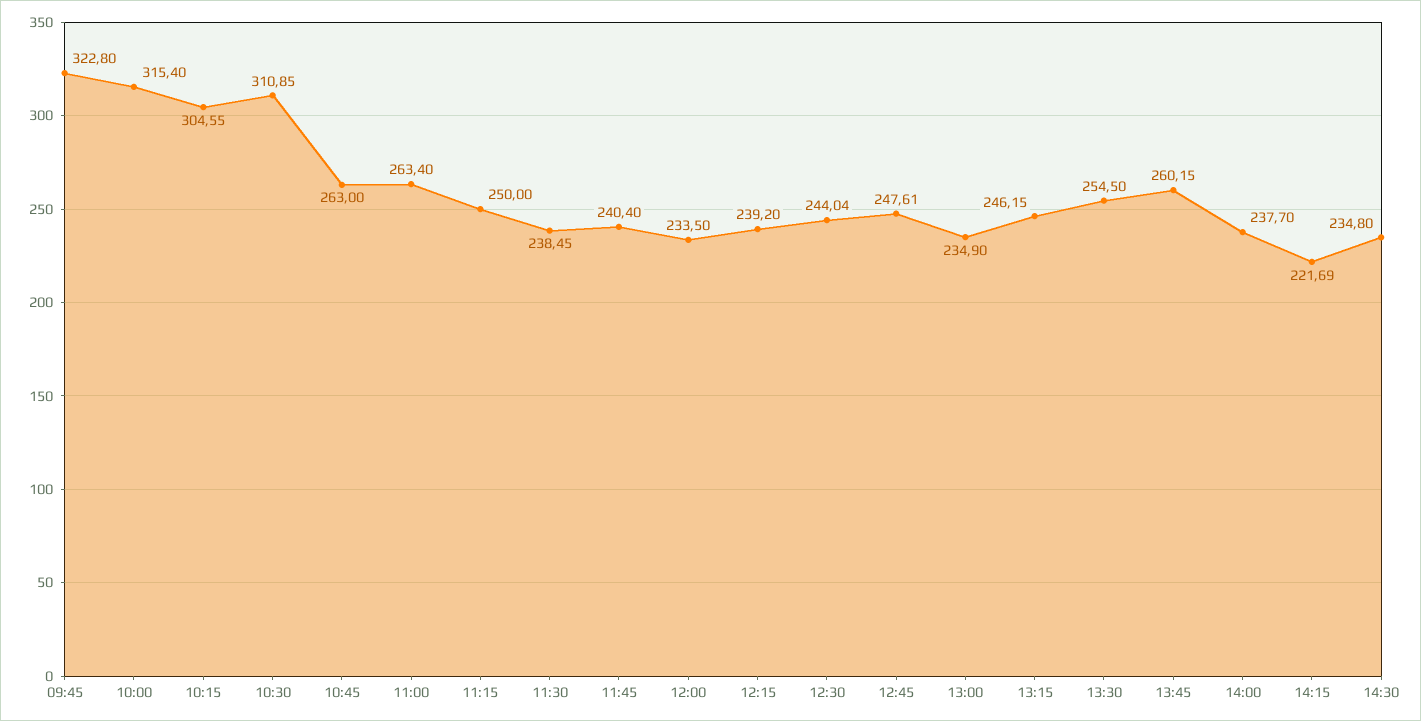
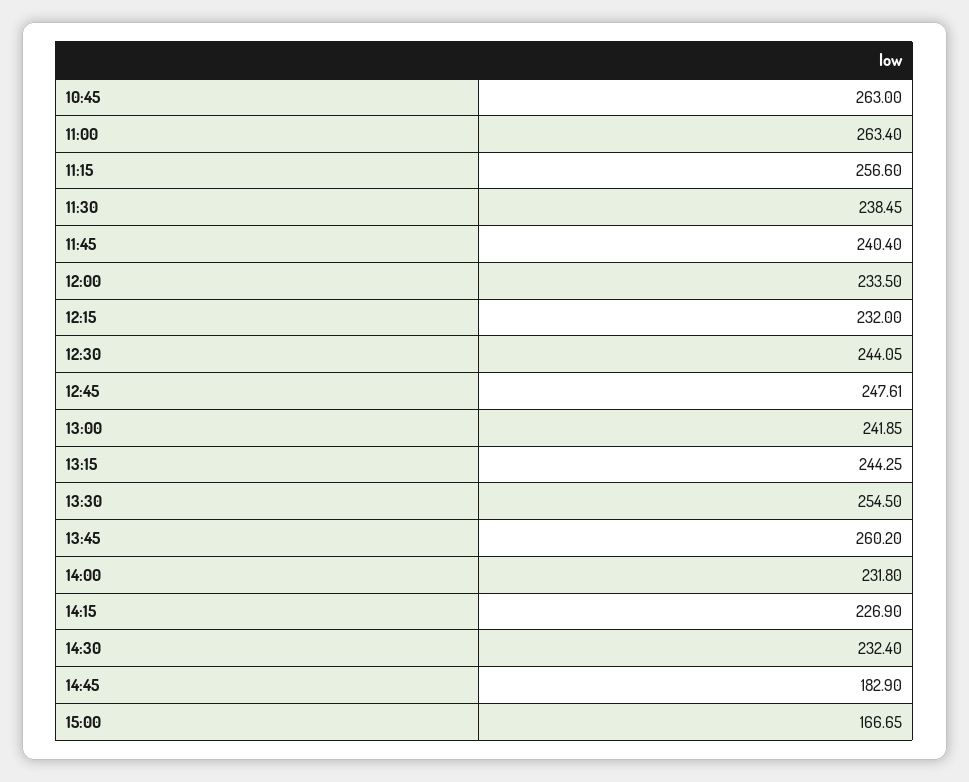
09:45: 322.8 -> none
10:00: 315.4 -> none
10:15: 304.55 -> none
10:30: 310.85 -> none
11:15: 250 -> 256.6
12:15: 239.2 -> 232
12:30: 244.04 -> 244.05
13:00: 234.9 -> 241.85
13:15: 246.15 -> 244.25
13:45: 260.15 -> 260.2
14:00: 237.7 -> 231.8
14:15: 221.69 -> 226.9
14:30: 234.8 -> 232.4
14:45: none -> 182.9
15:00: none -> 166.65

